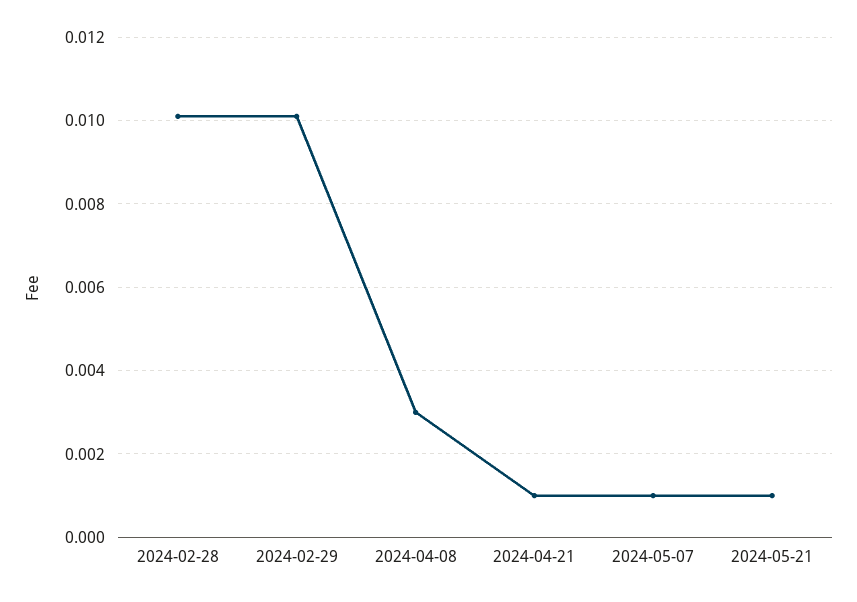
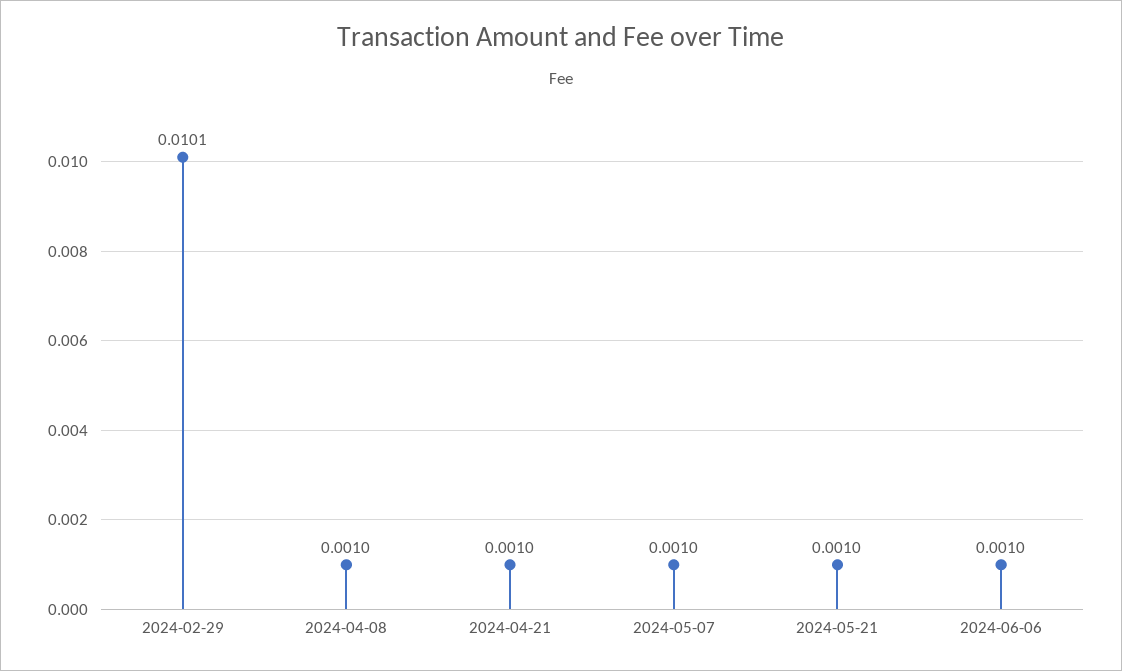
2024-02-28: 0.01 -> none
2024-04-08: 0.003 -> 0.001
2024-06-06: none -> 0.001

